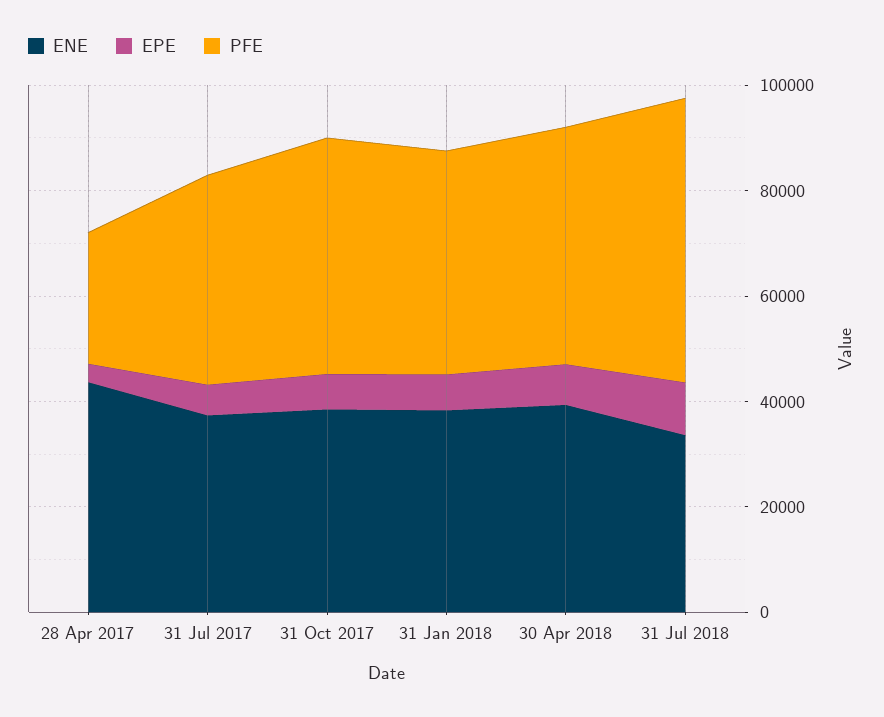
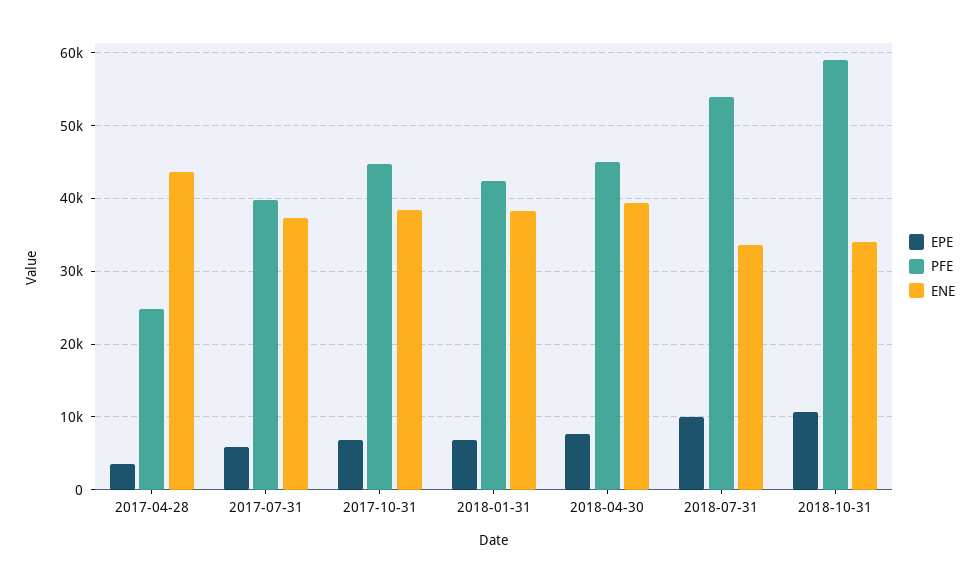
EPE, 2018-10-31: none -> 11000
PFE, 2018-10-31: none -> 59000
ENE, 2018-10-31: none -> 34000

